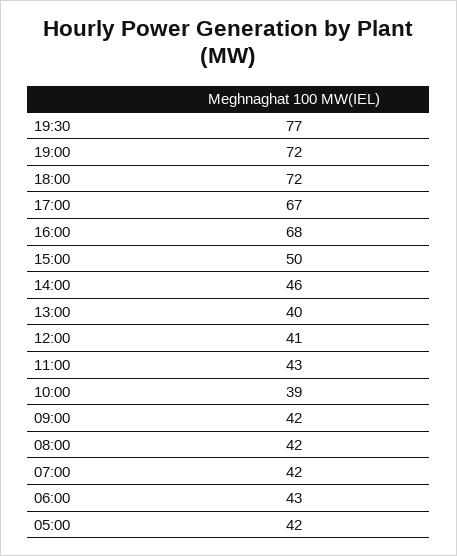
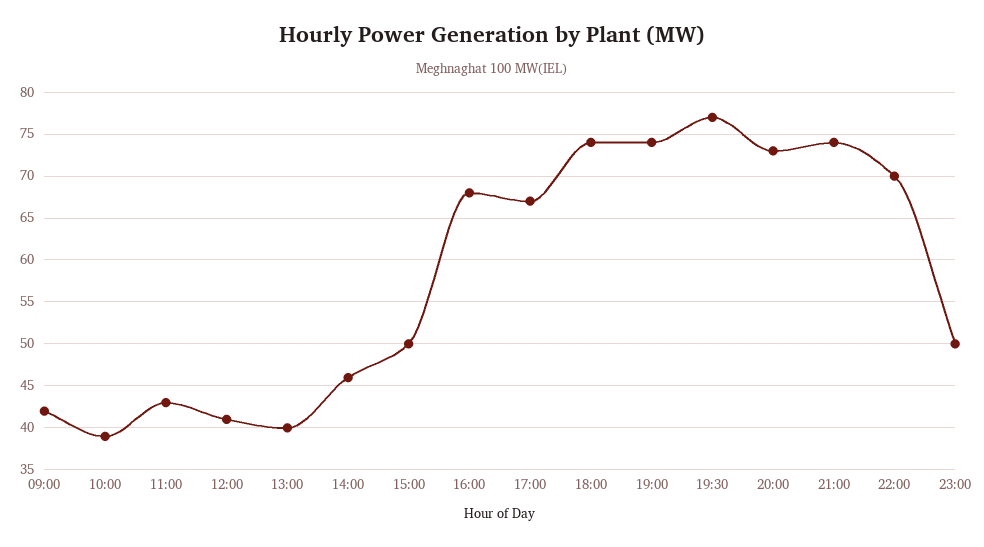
19:00: 72 -> 74
18:00: 72 -> 74
08:00: 42 -> none
07:00: 42 -> none
06:00: 43 -> none
05:00: 42 -> none
20:00: none -> 73
21:00: none -> 74
22:00: none -> 70
23:00: none -> 50

